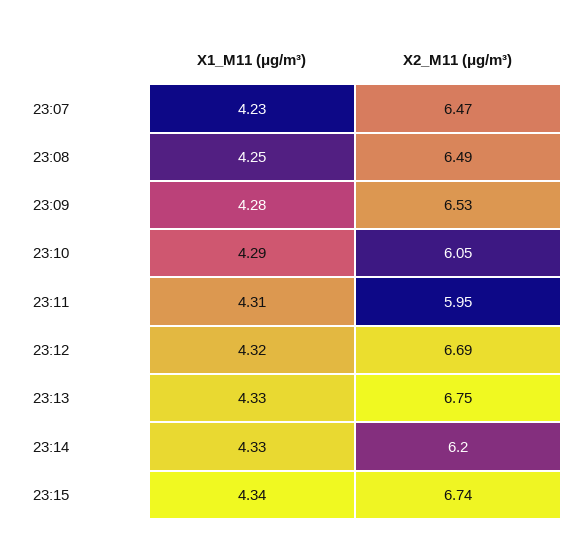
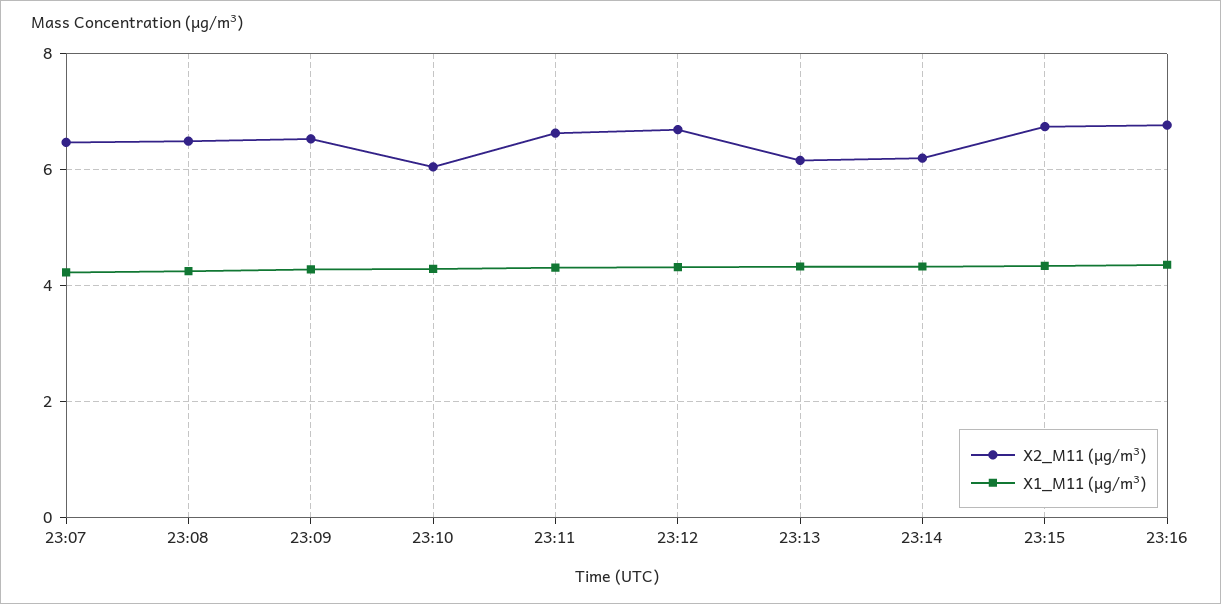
X2_M11 (μg/m³), 23:11: 5.95 -> 6.6
X2_M11 (μg/m³), 23:13: 6.75 -> 6.2
X2_M11 (μg/m³), 23:16: none -> 6.8
X1_M11 (μg/m³), 23:16: none -> 4.4

